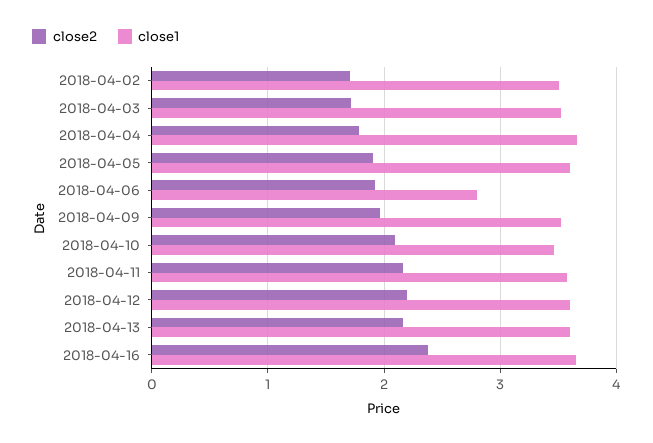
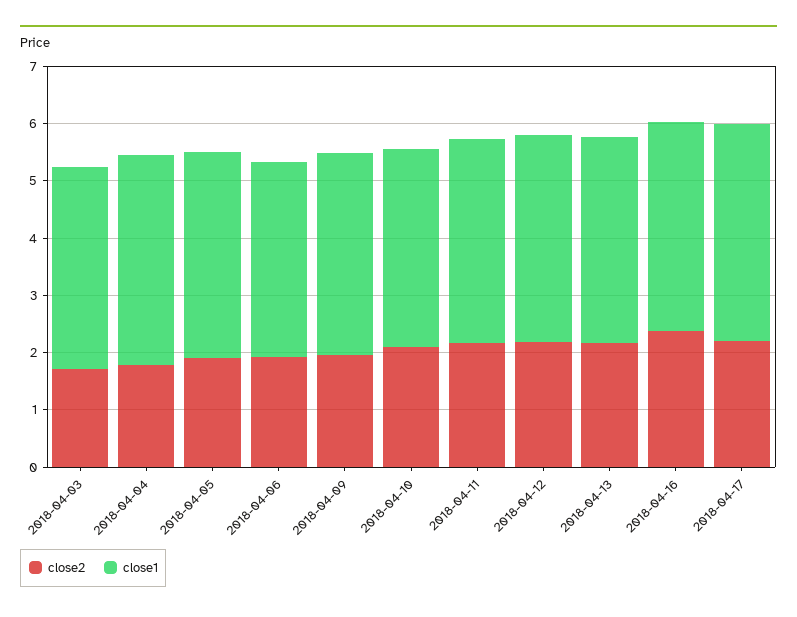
close2, 2018-04-02: 1.7 -> none
close1, 2018-04-02: 3.5 -> none
close1, 2018-04-06: 2.8 -> 3.4
close2, 2018-04-17: none -> 2.2
close1, 2018-04-17: none -> 3.8

